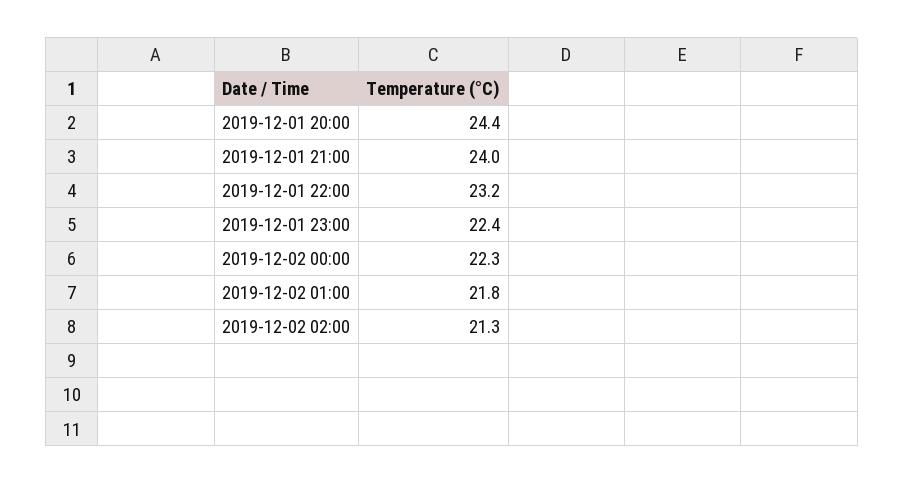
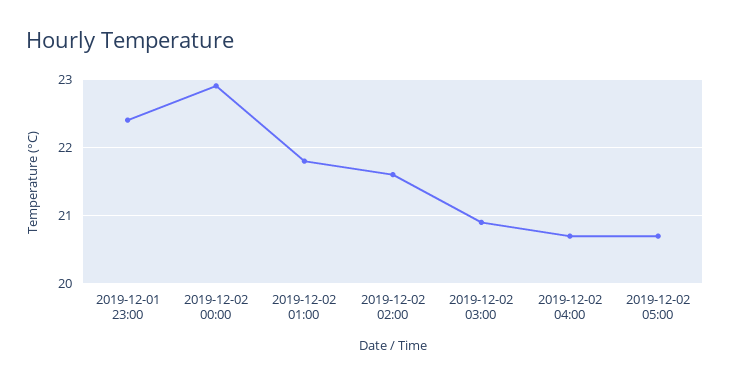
2019-12-01 20:00: 24.4 -> none
2019-12-01 21:00: 24 -> none
2019-12-01 22:00: 23.2 -> none
2019-12-02 00:00: 22.3 -> 22.9
2019-12-02 02:00: 21.3 -> 21.6
2019-12-02 03:00: none -> 20.9
2019-12-02 04:00: none -> 20.7
2019-12-02 05:00: none -> 20.7

